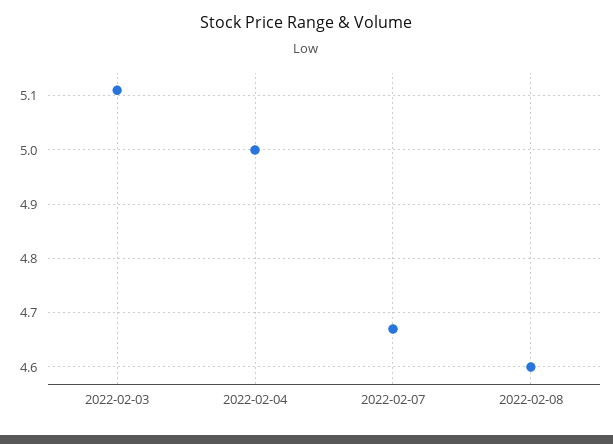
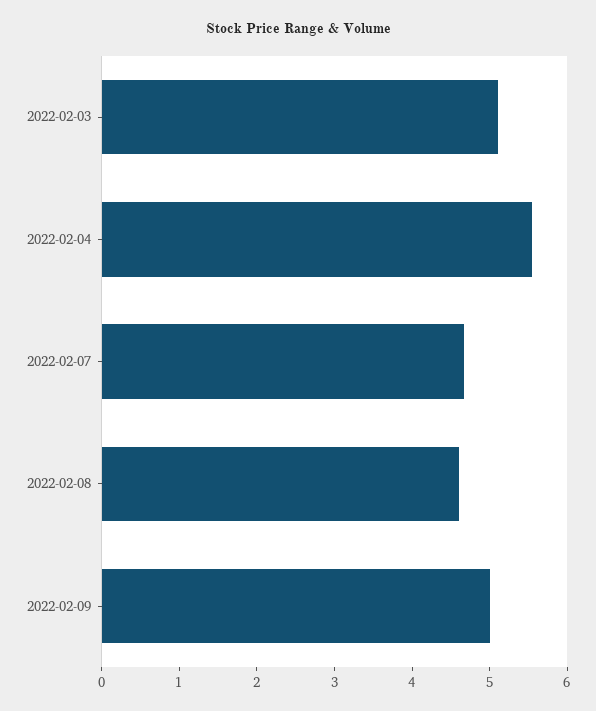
2022-02-04: 5 -> 5.6
2022-02-09: none -> 5

